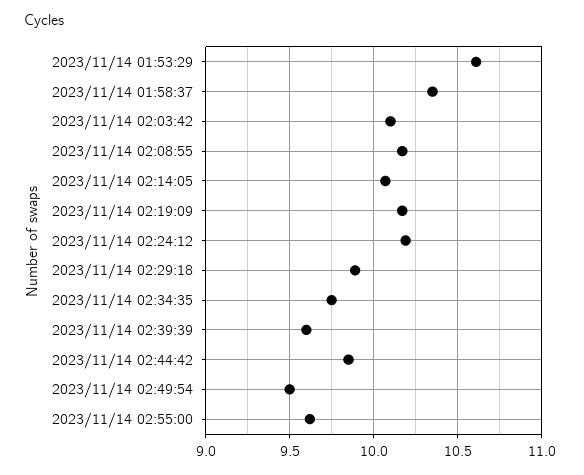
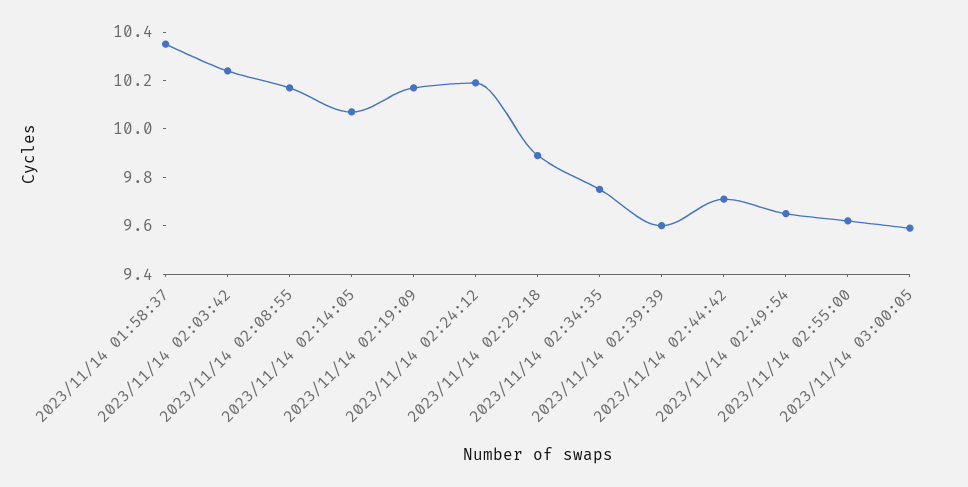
2023/11/14 01:53:29: 10.6 -> none
2023/11/14 02:03:42: 10.1 -> 10.25
2023/11/14 02:44:42: 9.85 -> 9.7
2023/11/14 02:49:54: 9.5 -> 9.65
2023/11/14 03:00:05: none -> 9.6

